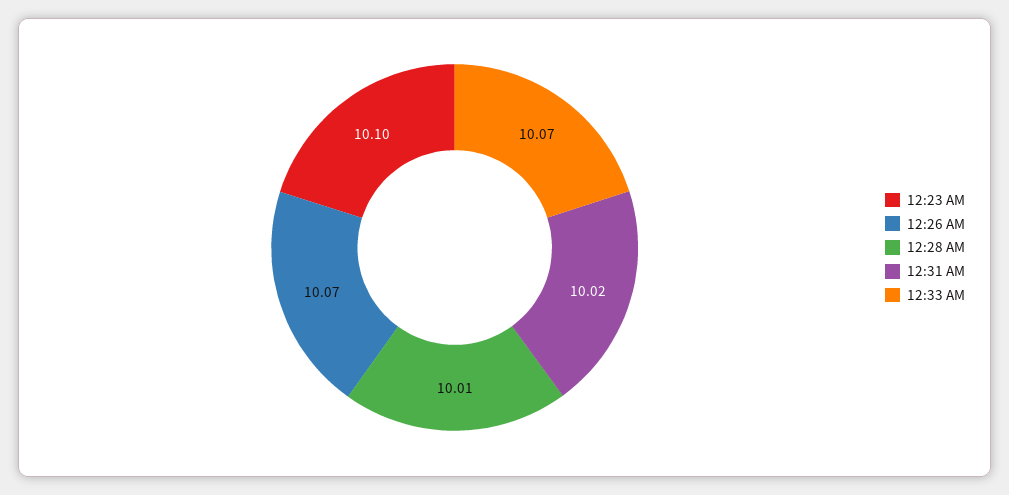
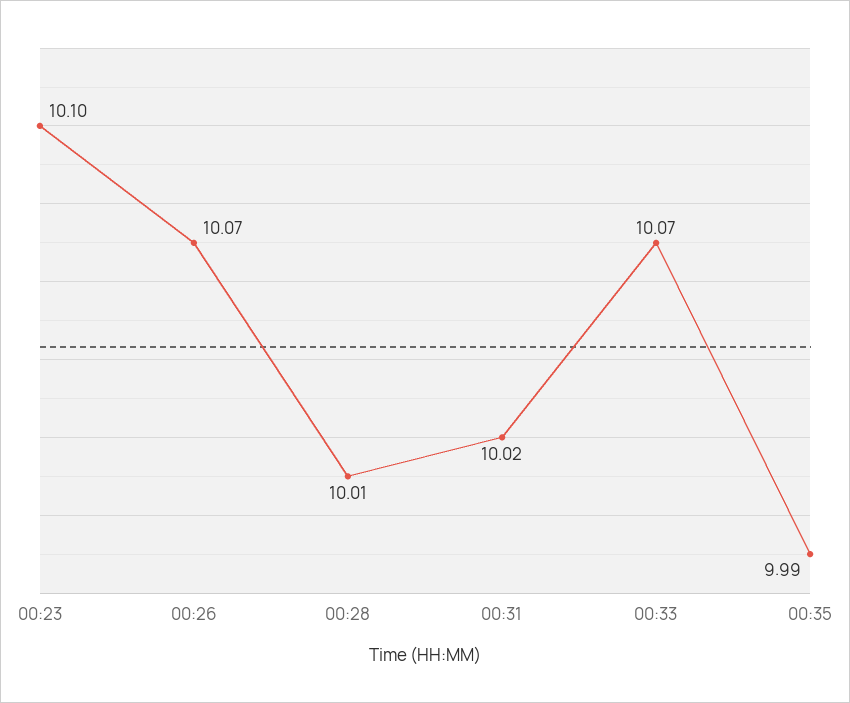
00:35: none -> 9.99

